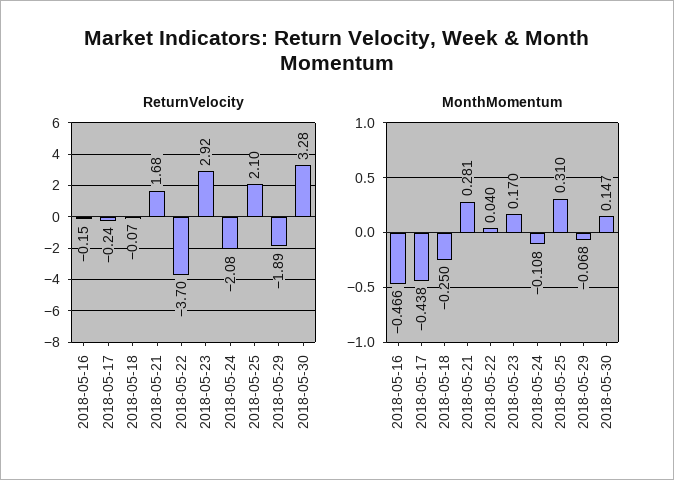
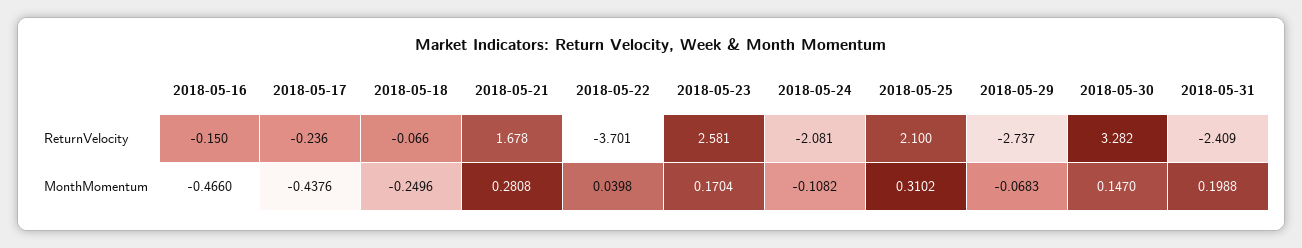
ReturnVelocity, 2018-05-23: 2.92 -> 2.581
ReturnVelocity, 2018-05-29: -1.89 -> -2.737
ReturnVelocity, 2018-05-31: none -> -2.409
MonthMomentum, 2018-05-31: none -> 0.1988

